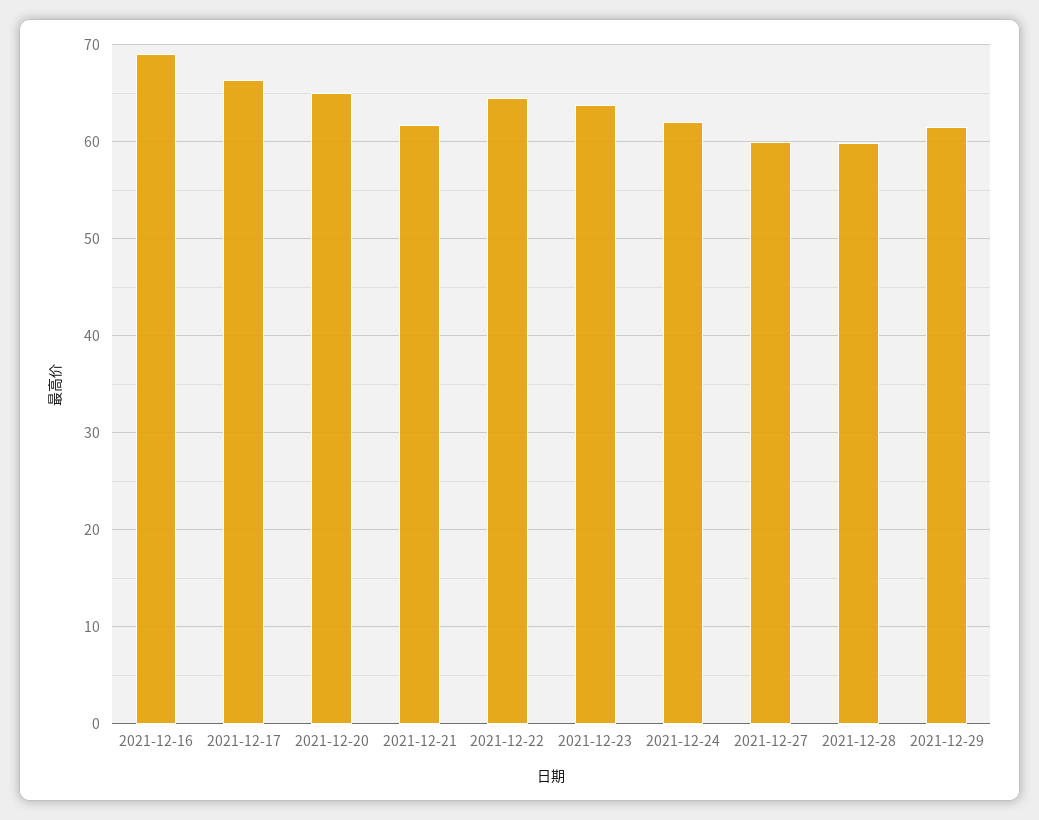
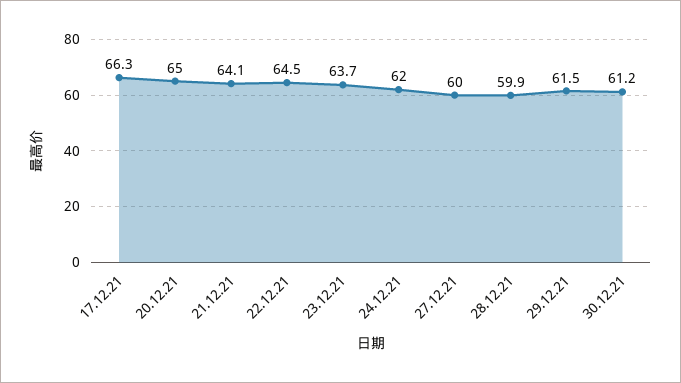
2021-12-16: 69 -> none
2021-12-21: 62 -> 64.1
30.12.21: none -> 61.2

